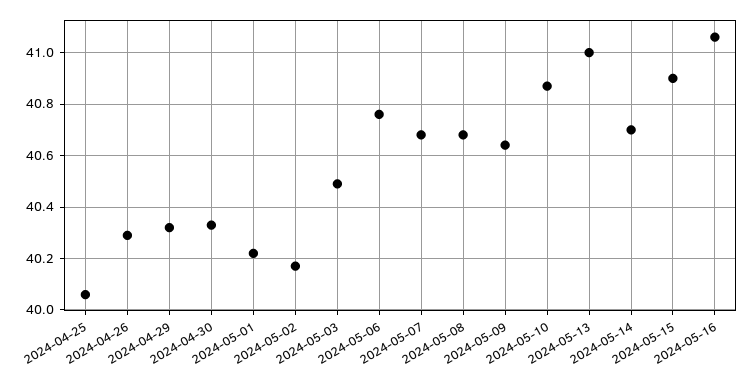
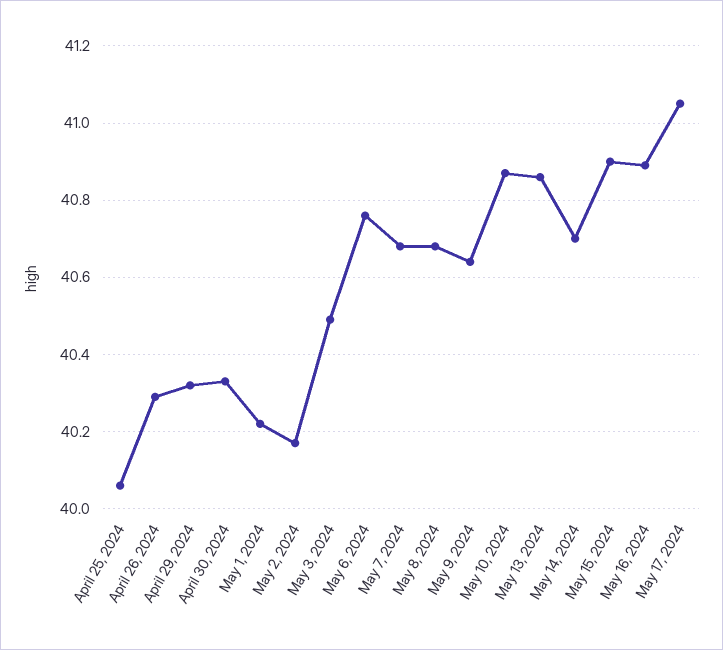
2024-05-13: 41 -> 40.85
2024-05-16: 41.05 -> 40.9
May 17, 2024: none -> 41.05

